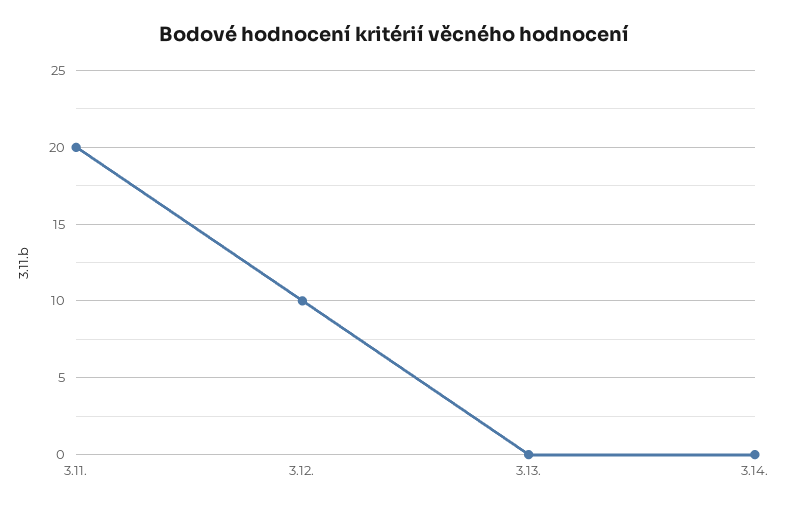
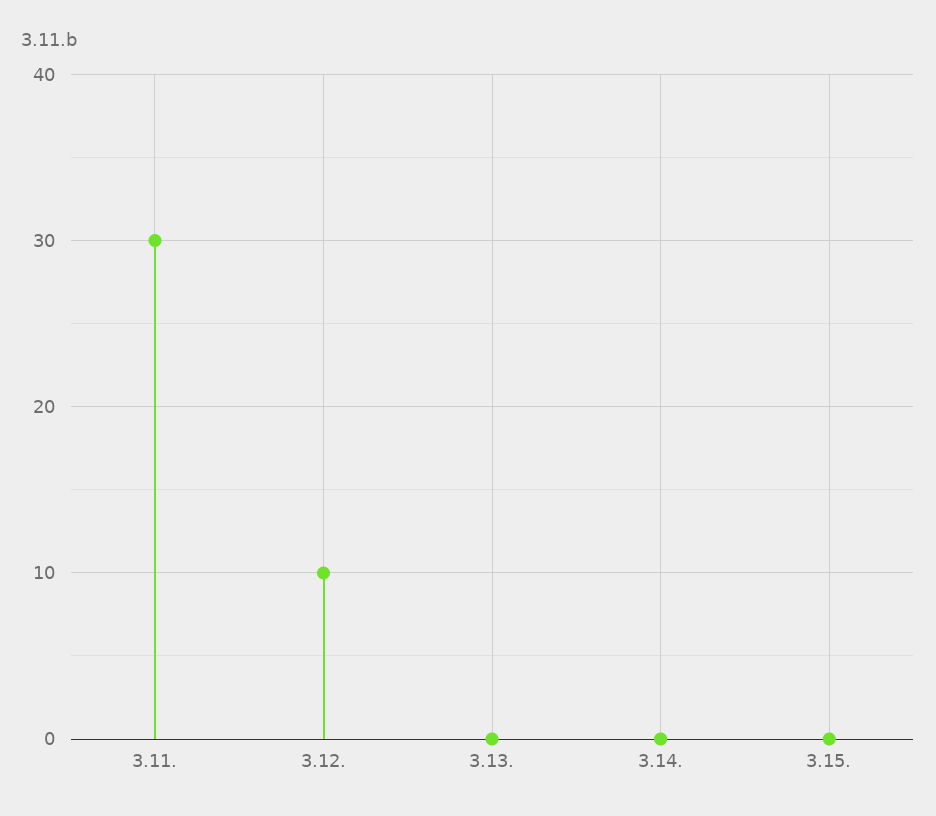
3.11.: 20 -> 30
3.15.: none -> 0

